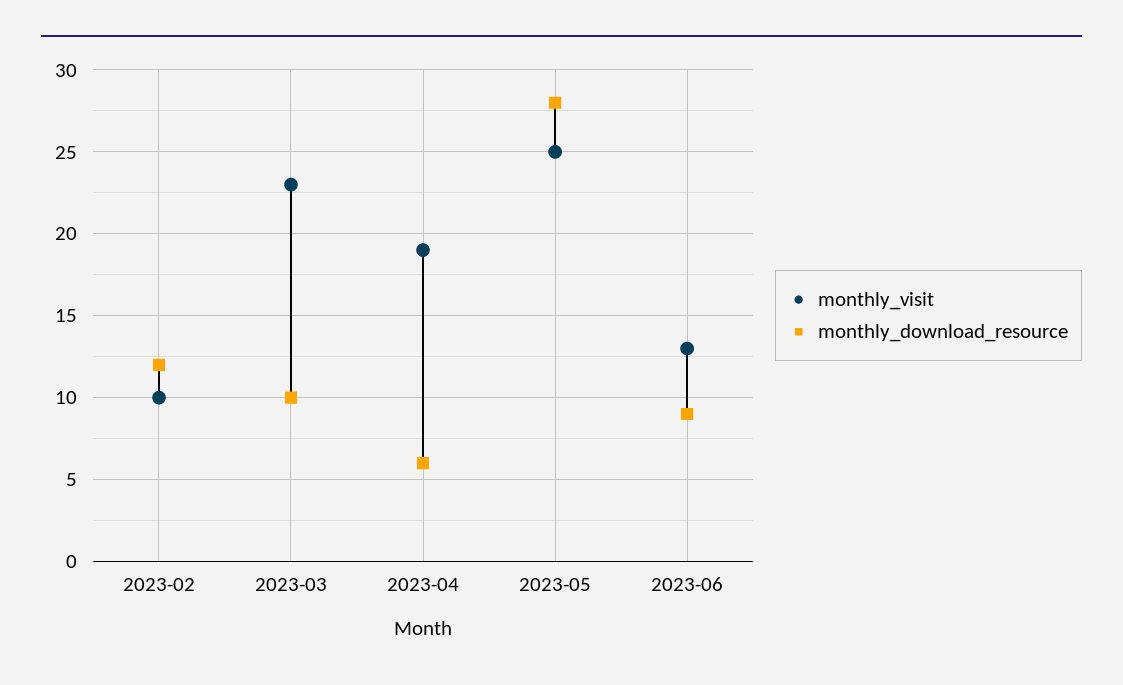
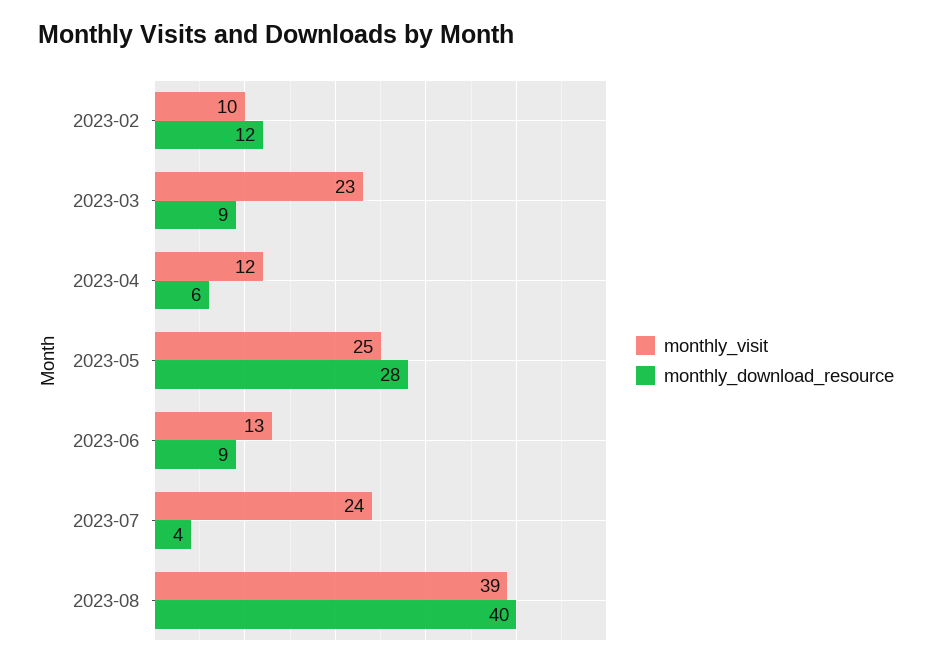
monthly_download_resource, 2023-03: 10 -> 9
monthly_visit, 2023-04: 19 -> 12
monthly_visit, 2023-07: none -> 24
monthly_download_resource, 2023-07: none -> 4
monthly_visit, 2023-08: none -> 39
monthly_download_resource, 2023-08: none -> 40

